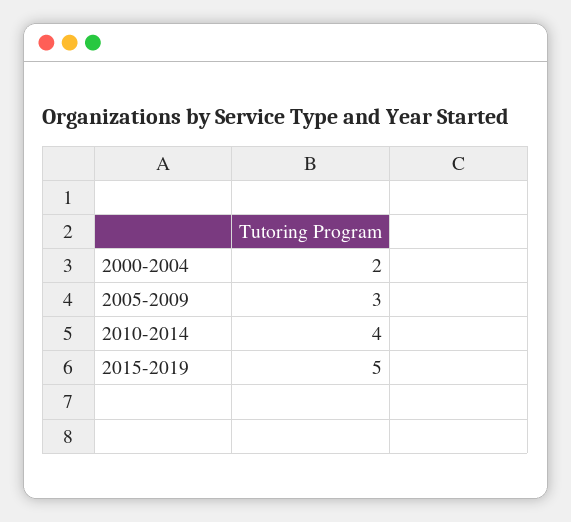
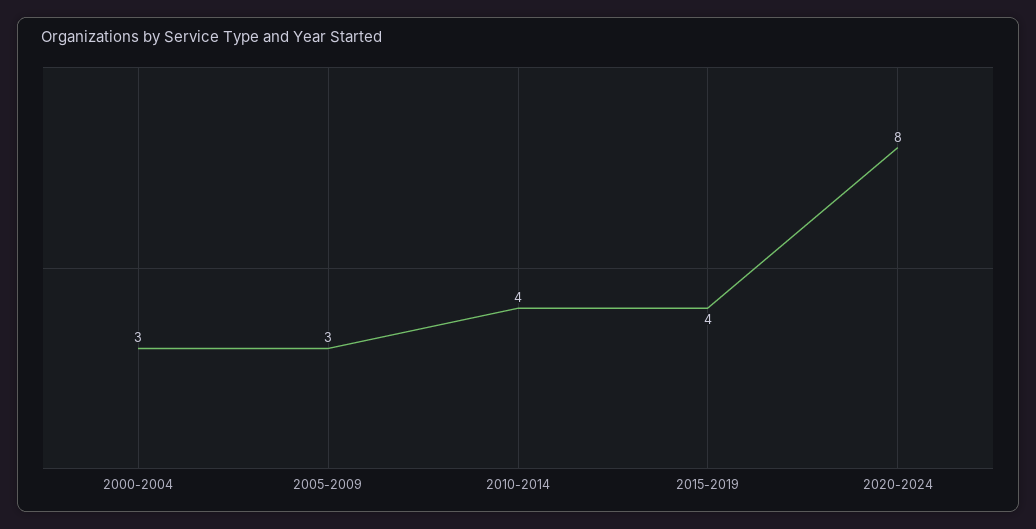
2000-2004: 2 -> 3
2015-2019: 5 -> 4
2020-2024: none -> 8

